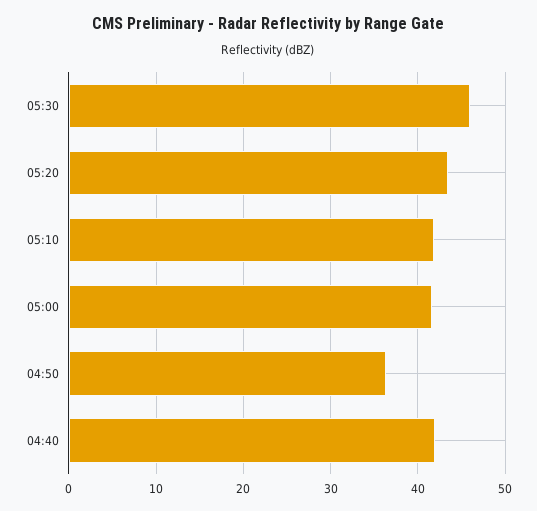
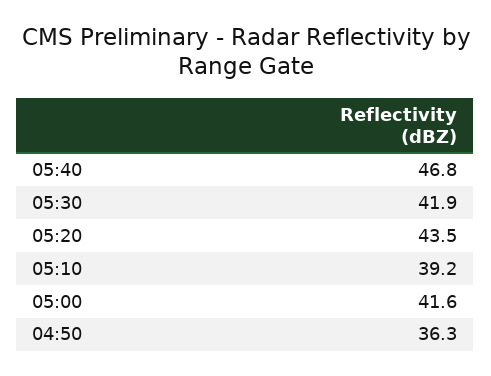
05:30: 46 -> 41.9
05:10: 42 -> 39.2
04:40: 42 -> none
05:40: none -> 46.8

